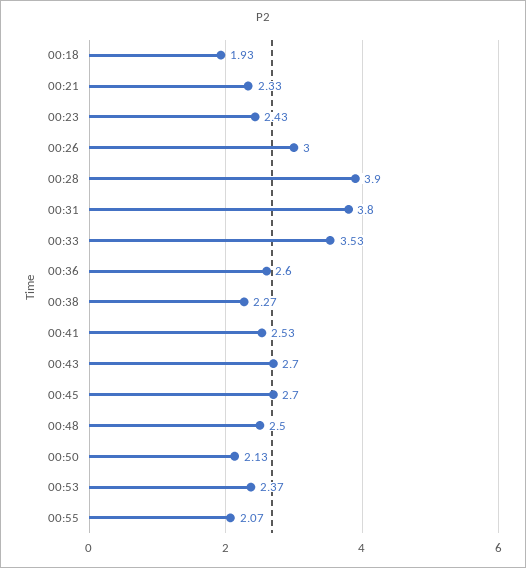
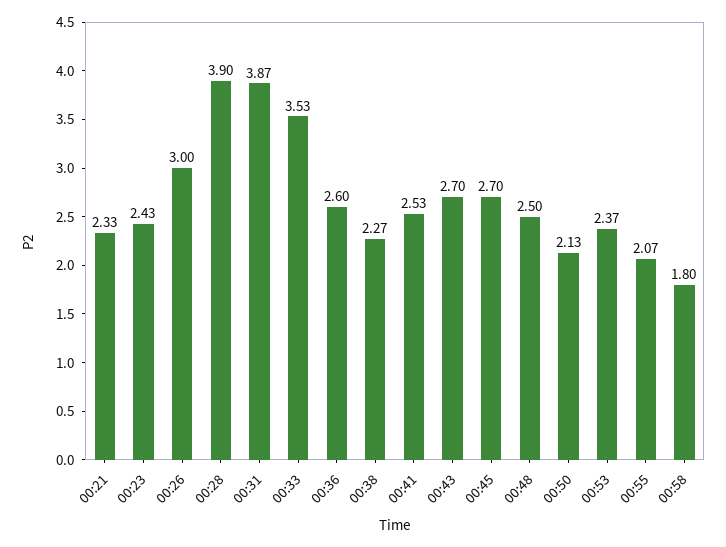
00:18: 1.93 -> none
00:31: 3.8 -> 3.87
00:58: none -> 1.8

